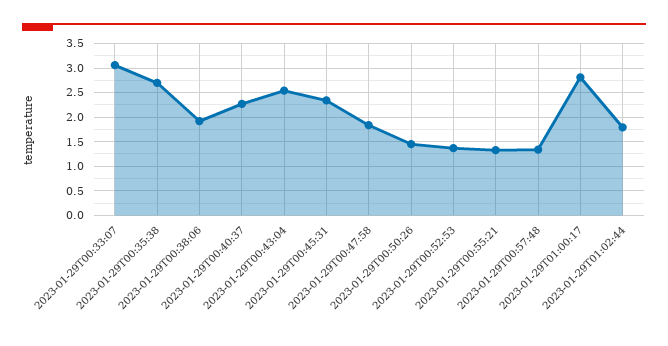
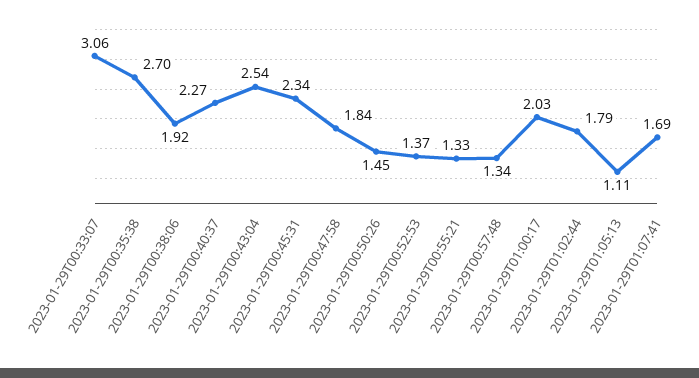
2023-01-29T01:00:17: 2.75 -> 2.03
2023-01-29T01:05:13: none -> 1.11
2023-01-29T01:07:41: none -> 1.69

